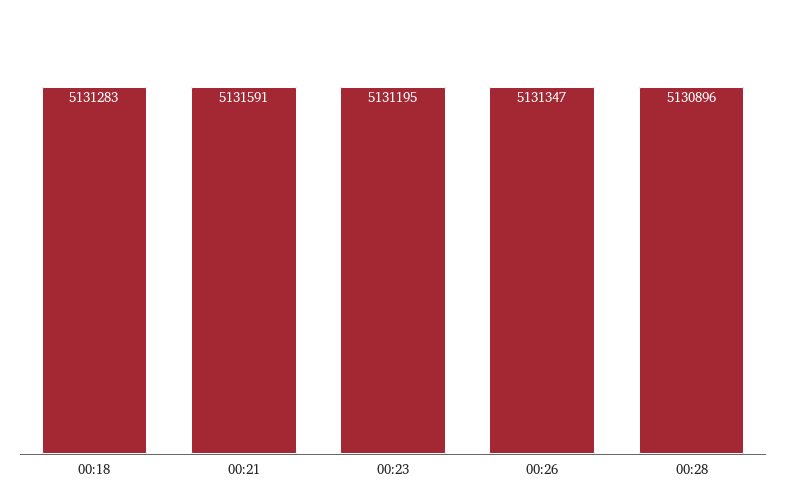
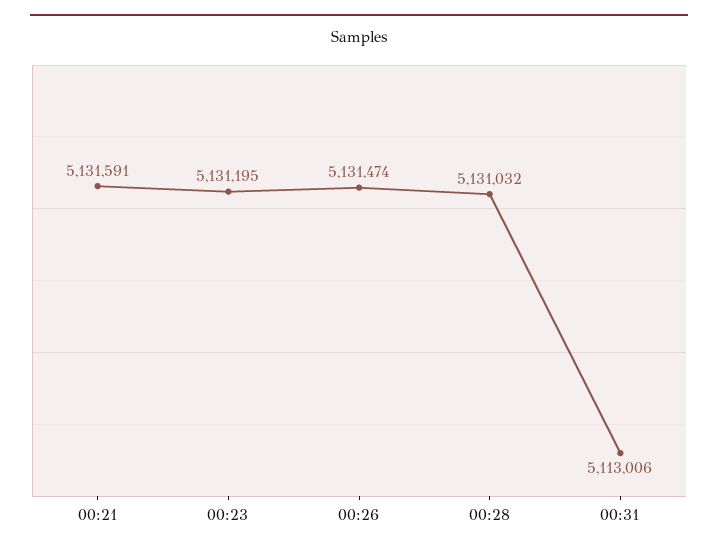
00:18: 5131283 -> none
00:26: 5131347 -> 5131474
00:28: 5130896 -> 5131032
00:31: none -> 5113006

